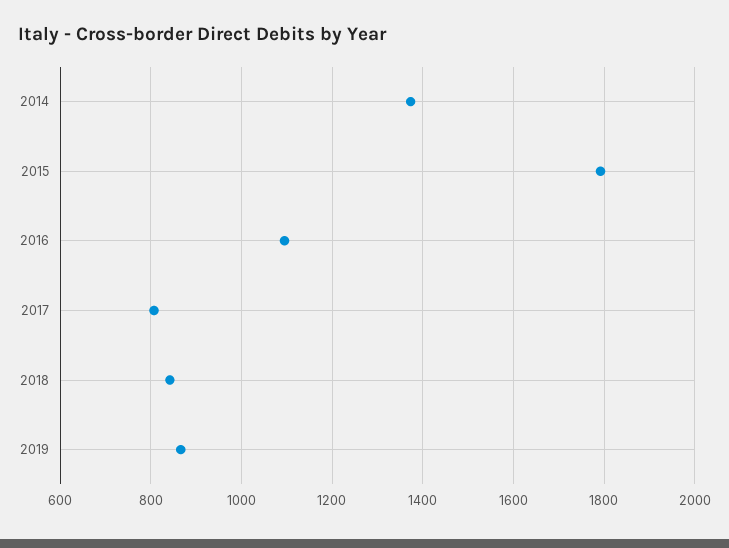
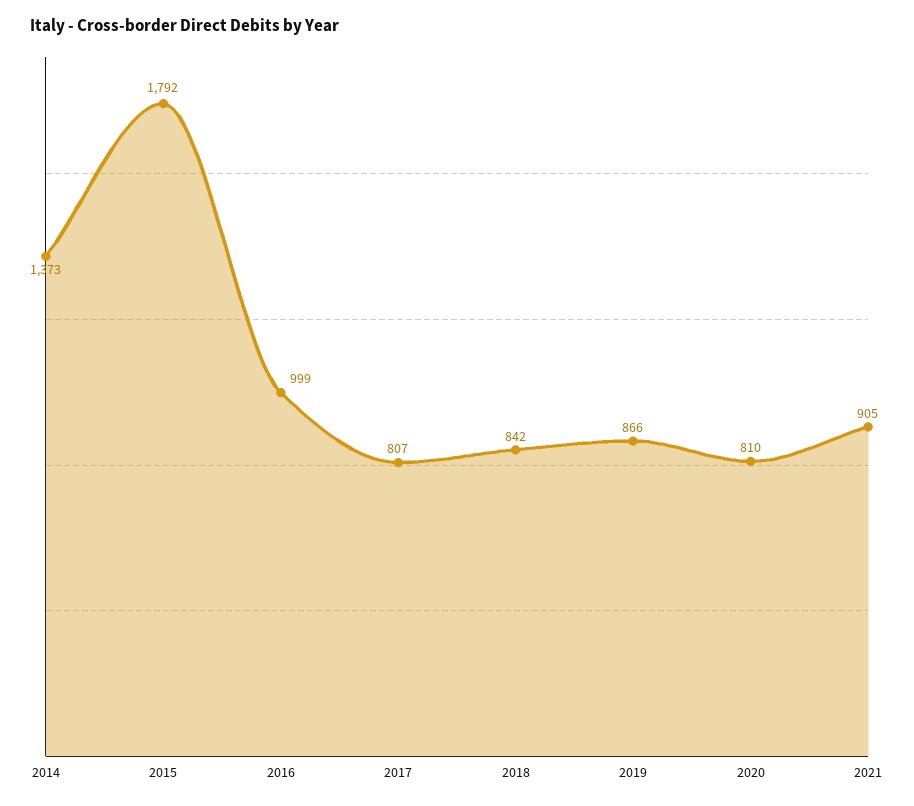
2016: 1100 -> 999
2020: none -> 810
2021: none -> 905

